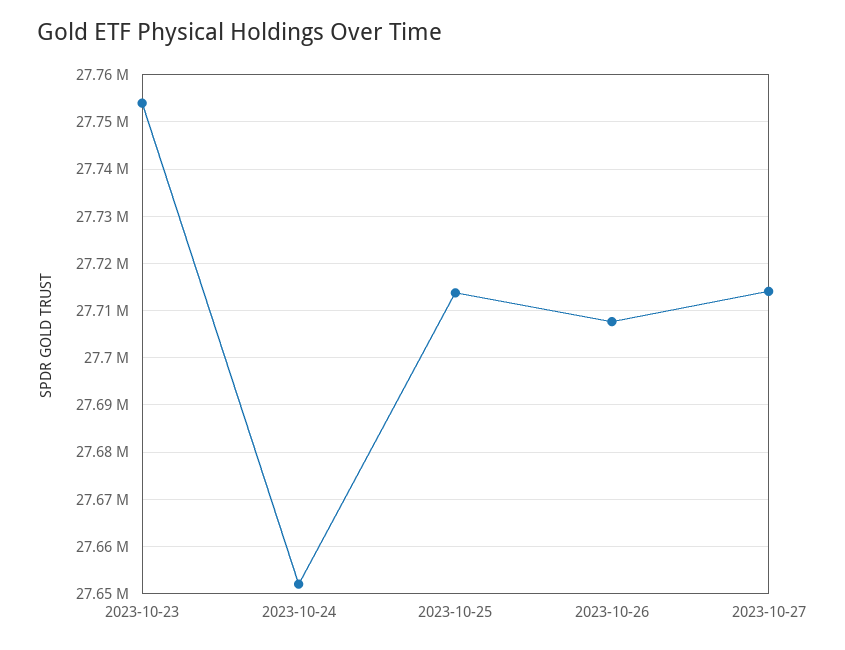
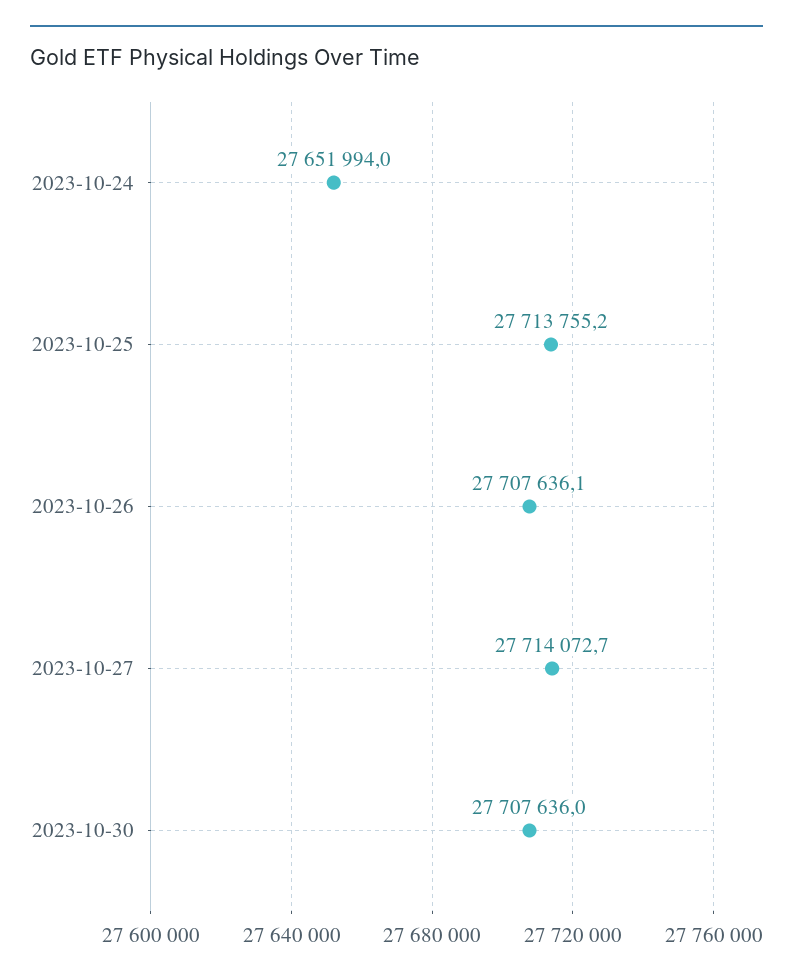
2023-10-23: 27754000 -> none
2023-10-30: none -> 27707636

